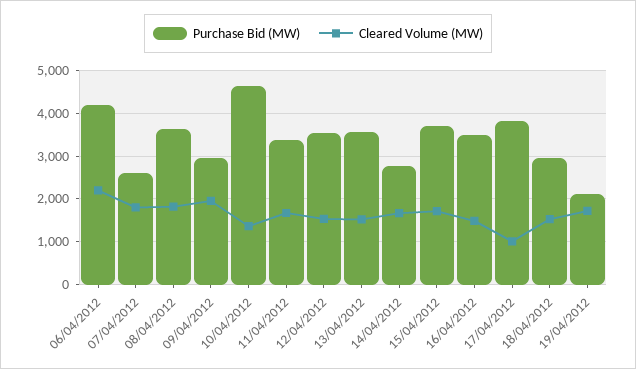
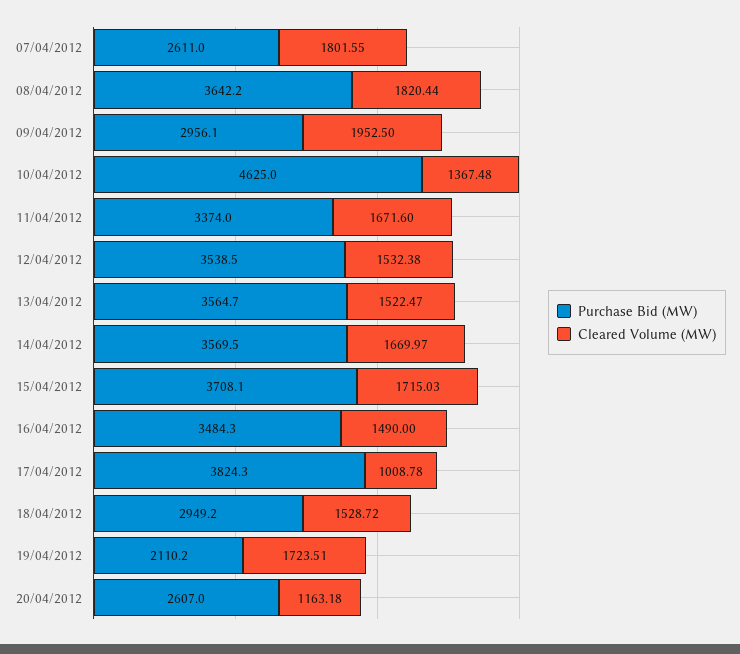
Purchase Bid (MW), 06/04/2012: 4200 -> none
Cleared Volume (MW), 06/04/2012: 2200 -> none
Purchase Bid (MW), 14/04/2012: 2800 -> 3569.5
Purchase Bid (MW), 20/04/2012: none -> 2607
Cleared Volume (MW), 20/04/2012: none -> 1163.18

